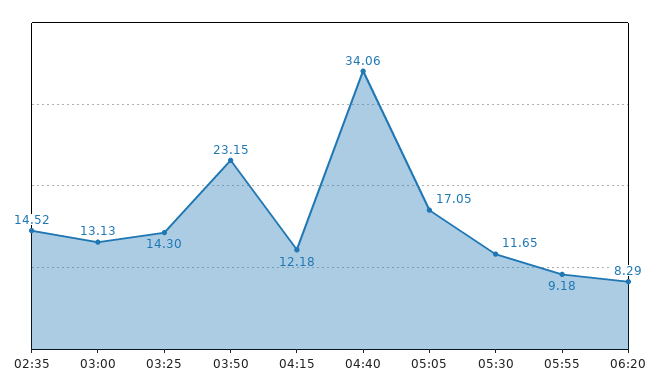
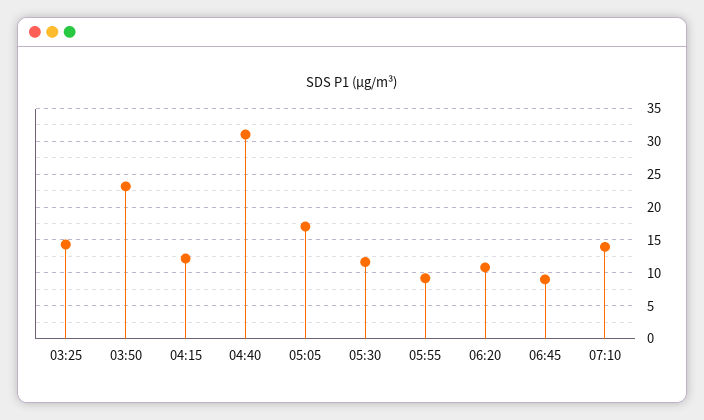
02:35: 14.52 -> none
03:00: 13.13 -> none
04:40: 34.06 -> 31
06:20: 8.29 -> 11
06:45: none -> 9
07:10: none -> 14

